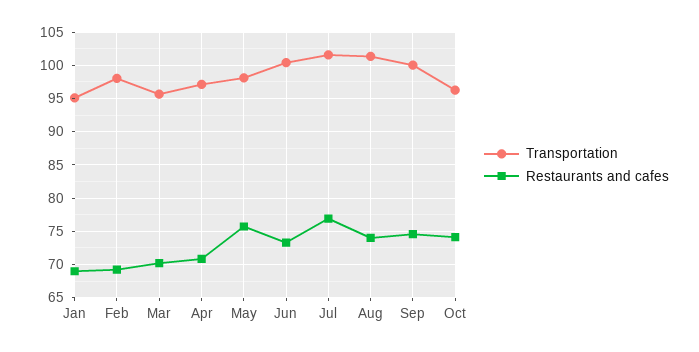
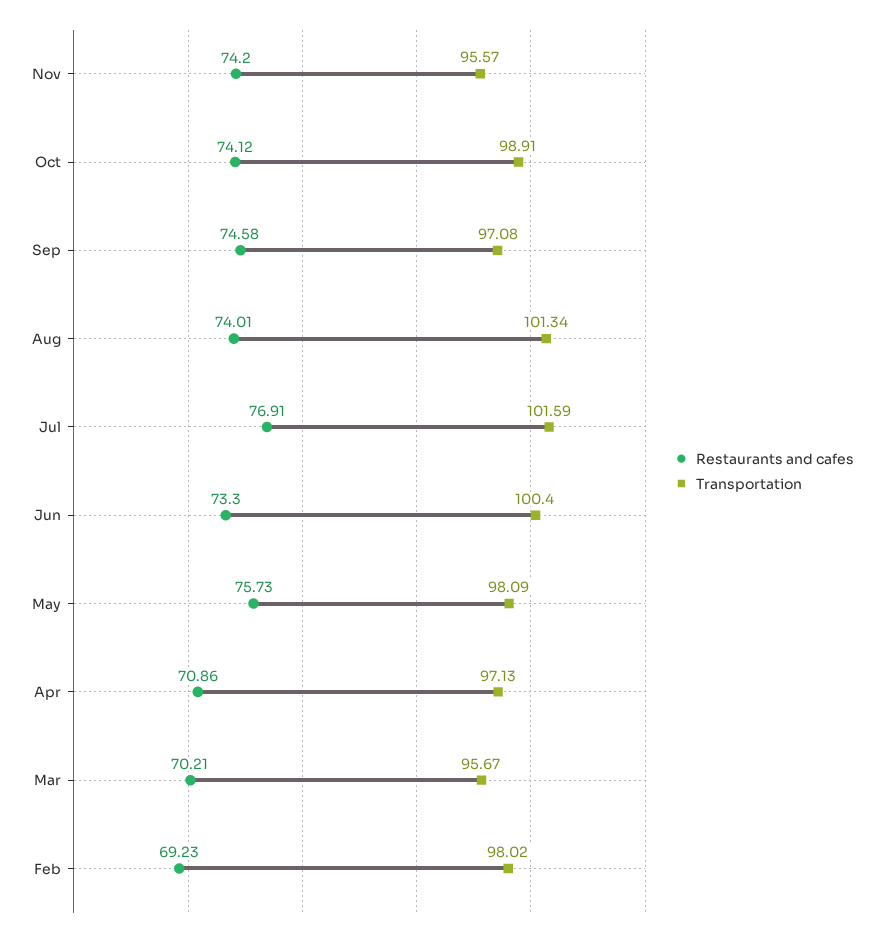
Transportation, Jan: 95 -> none
Restaurants and cafes, Jan: 69 -> none
Transportation, Sep: 100 -> 97.08
Transportation, Oct: 96 -> 98.91
Restaurants and cafes, Nov: none -> 74.2
Transportation, Nov: none -> 95.57

